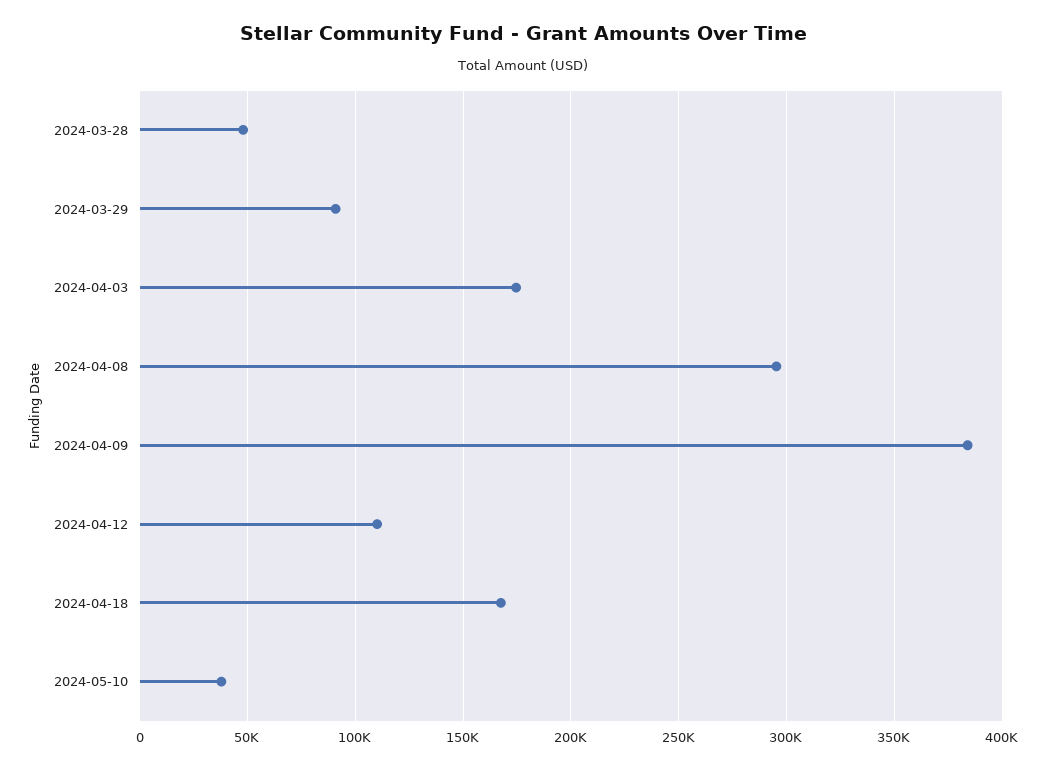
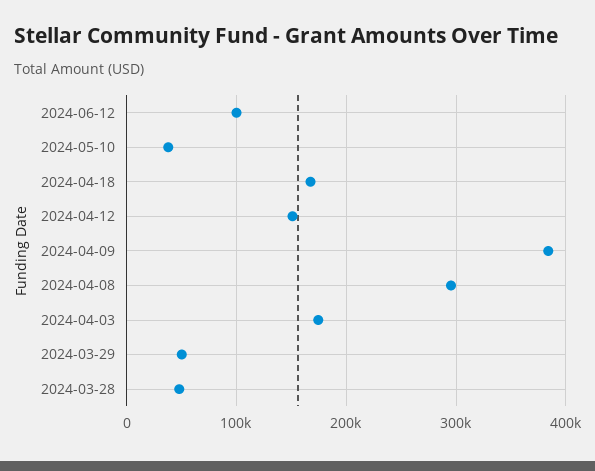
2024-03-29: 90000 -> 50000
2024-04-12: 110000 -> 150000
2024-06-12: none -> 100000

